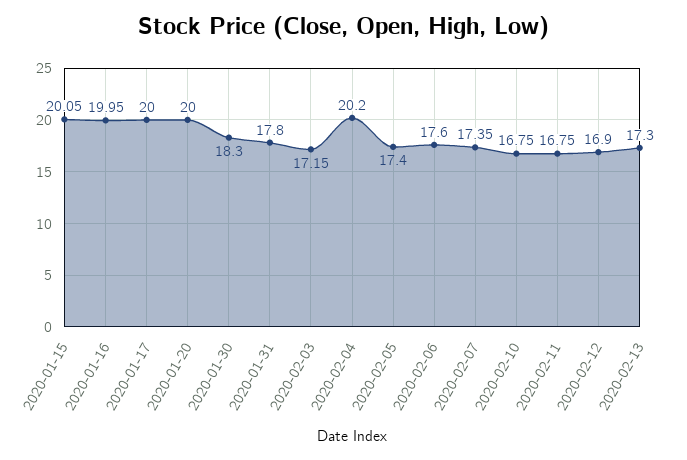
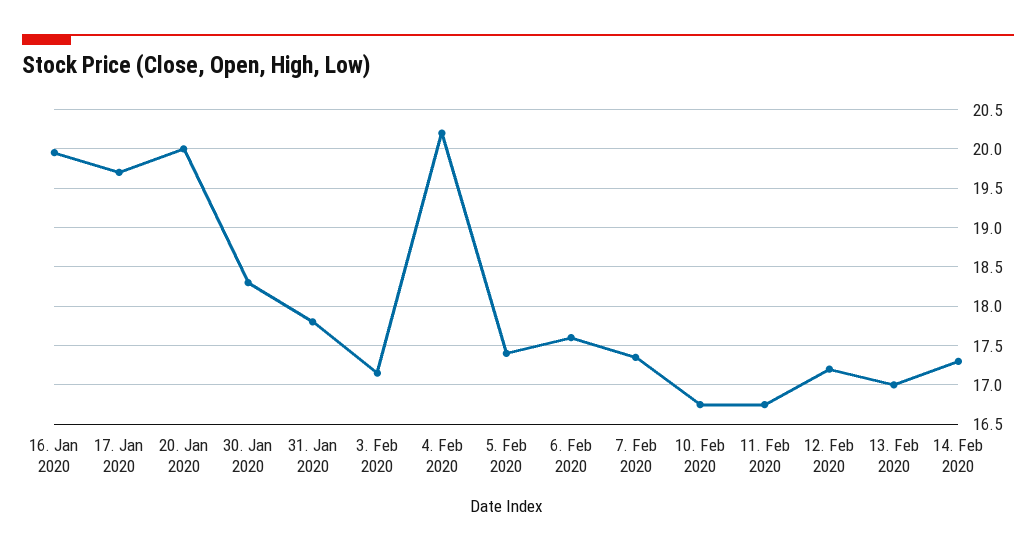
2020-01-15: 20.05 -> none
2020-01-17: 20 -> 19.7
2020-02-12: 16.9 -> 17.2
2020-02-13: 17.3 -> 17
14. Feb 2020: none -> 17.3

